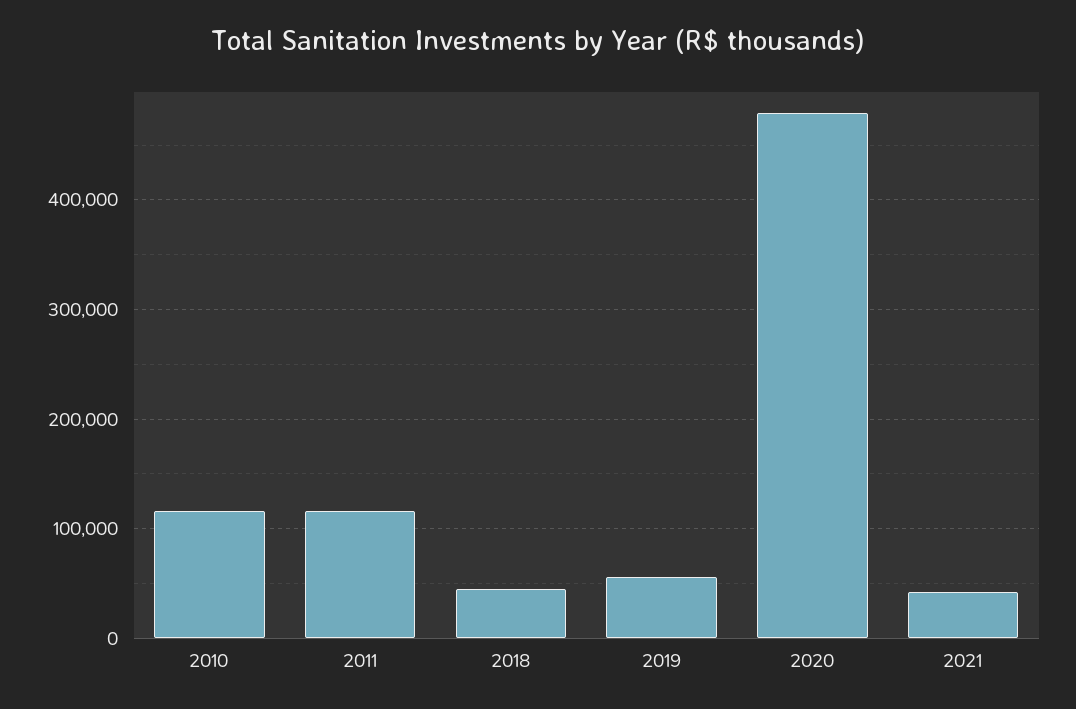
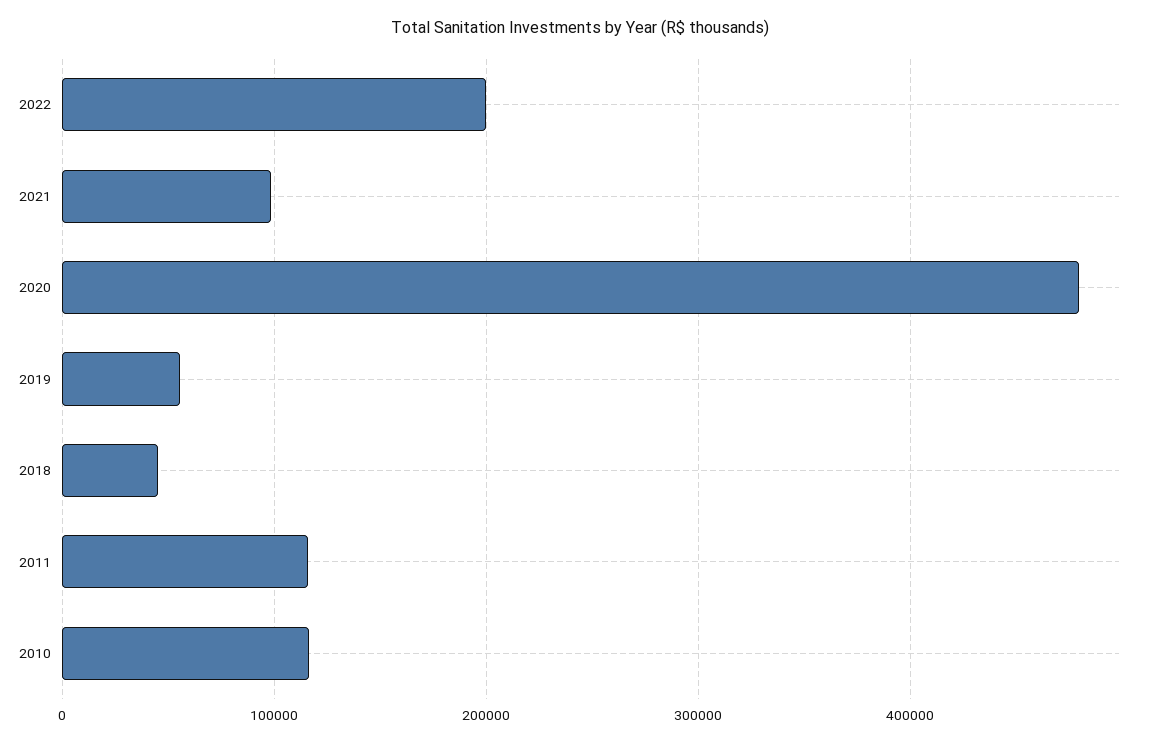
2021: 40000 -> 100000
2022: none -> 200000

